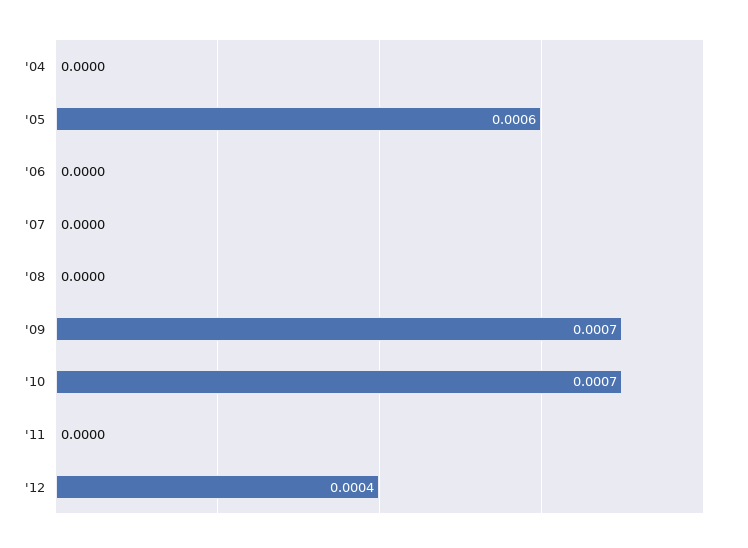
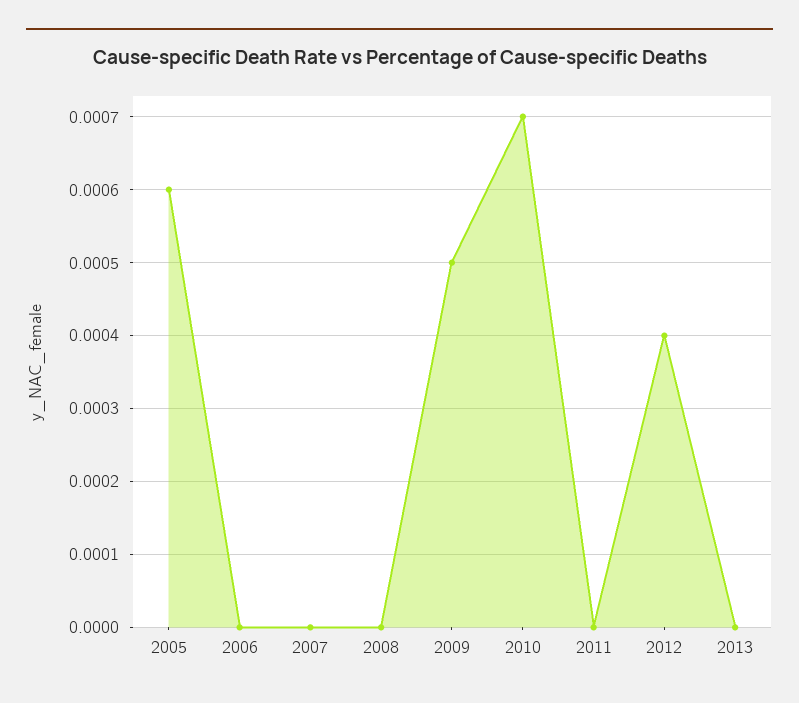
'04: 0 -> none
'09: 0.0007 -> 0.0005
2013: none -> 0

